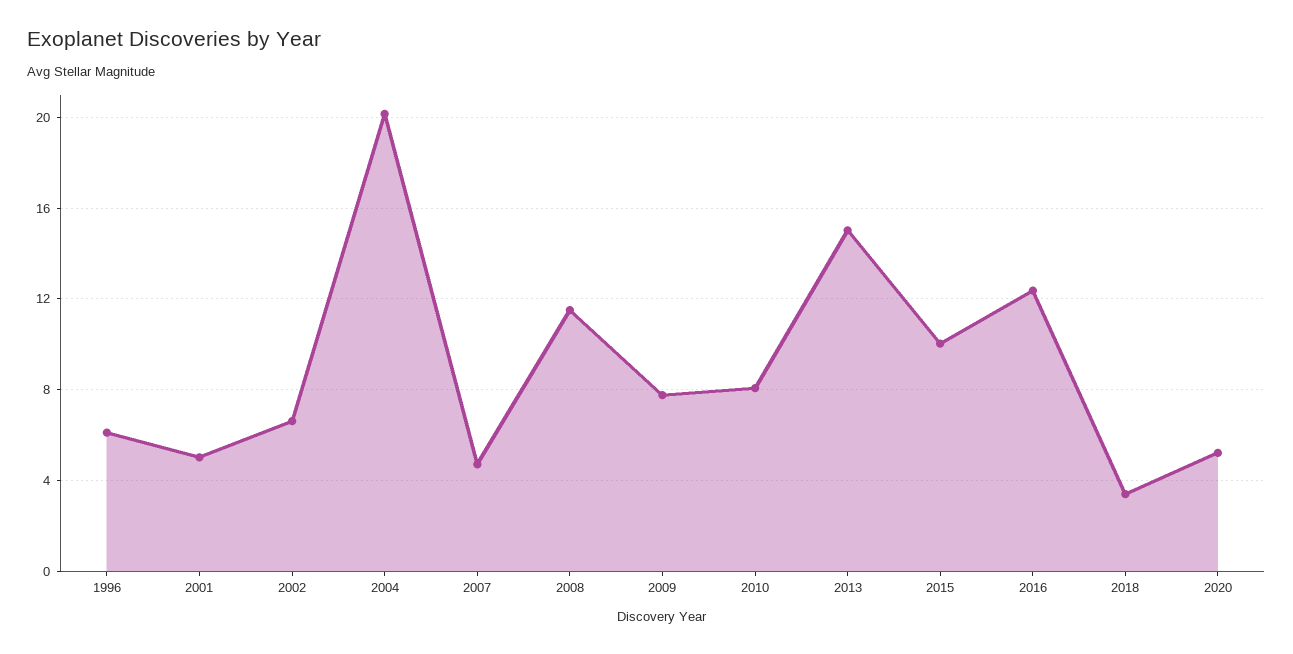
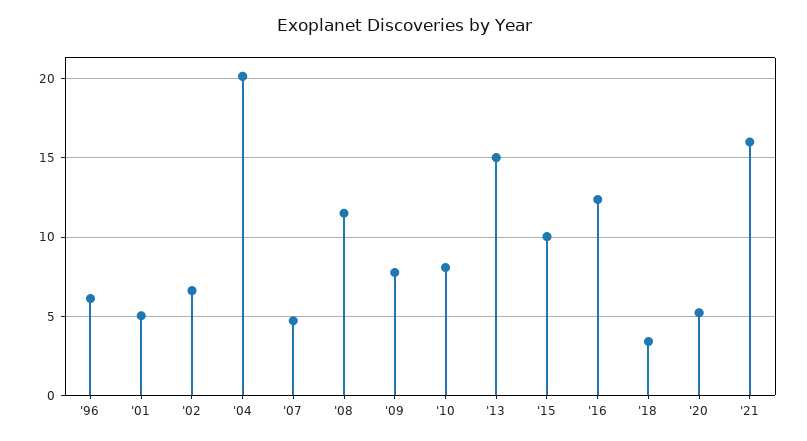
'21: none -> 16

